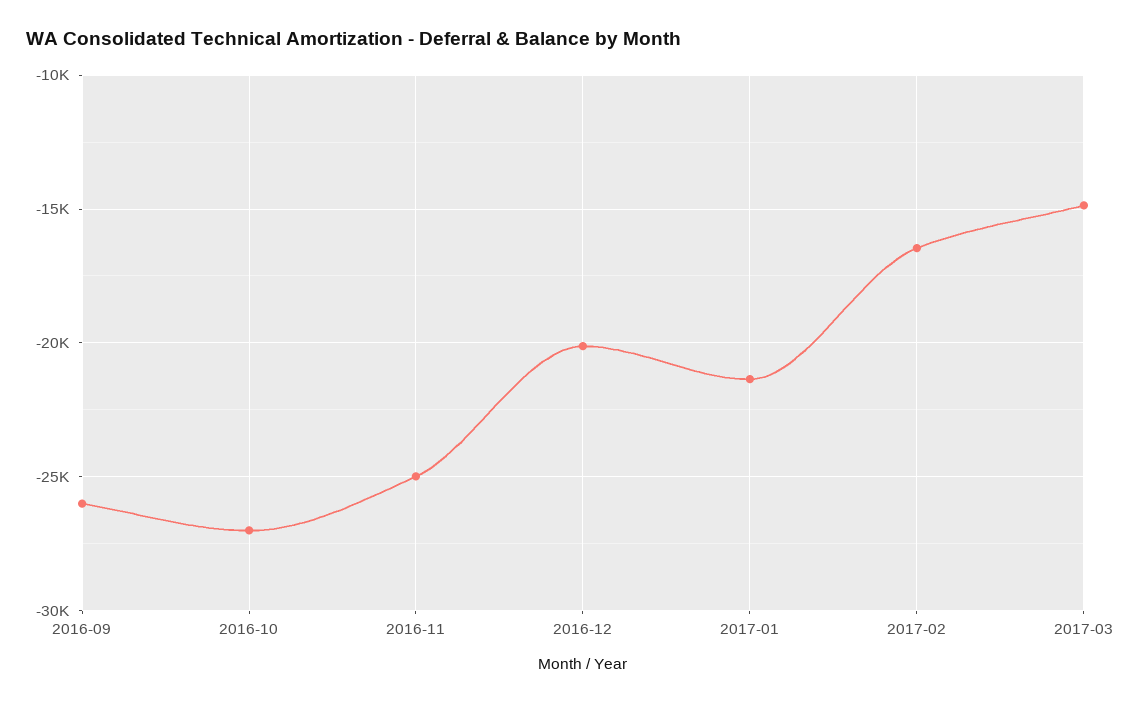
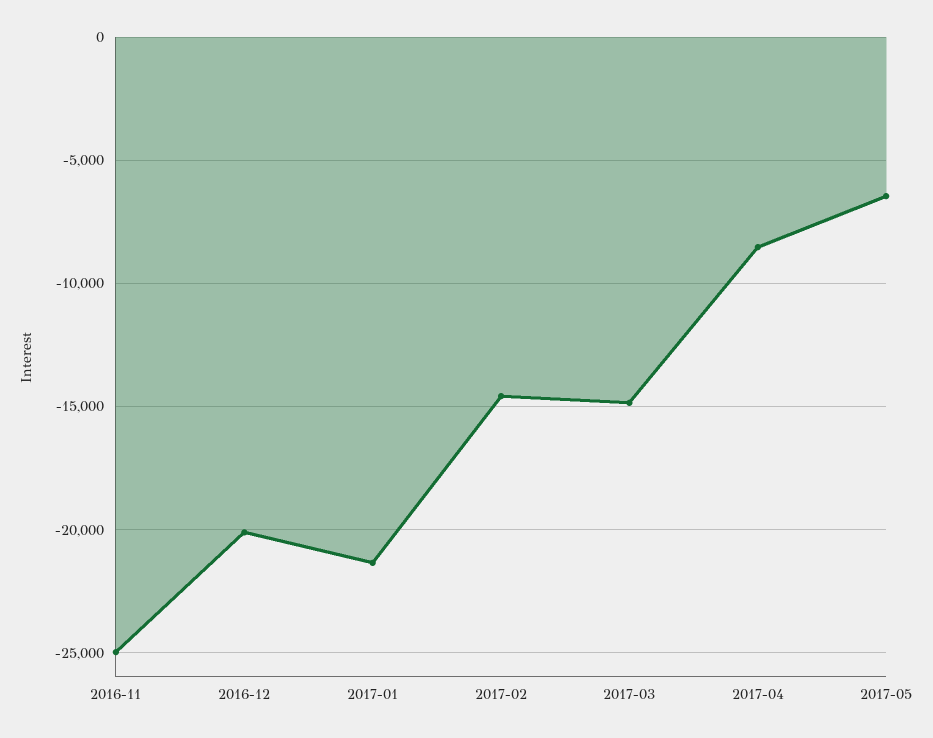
2016-09: -26000 -> none
2016-10: -27000 -> none
2017-02: -16500 -> -14500
2017-04: none -> -8500
2017-05: none -> -6500

